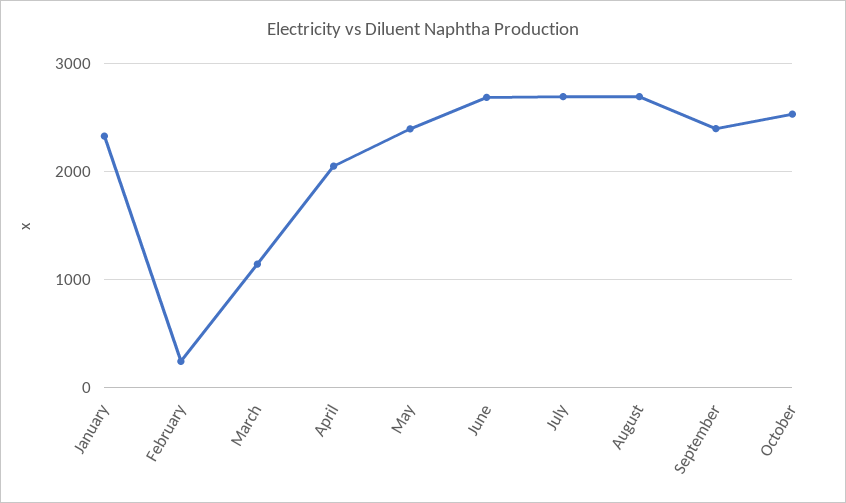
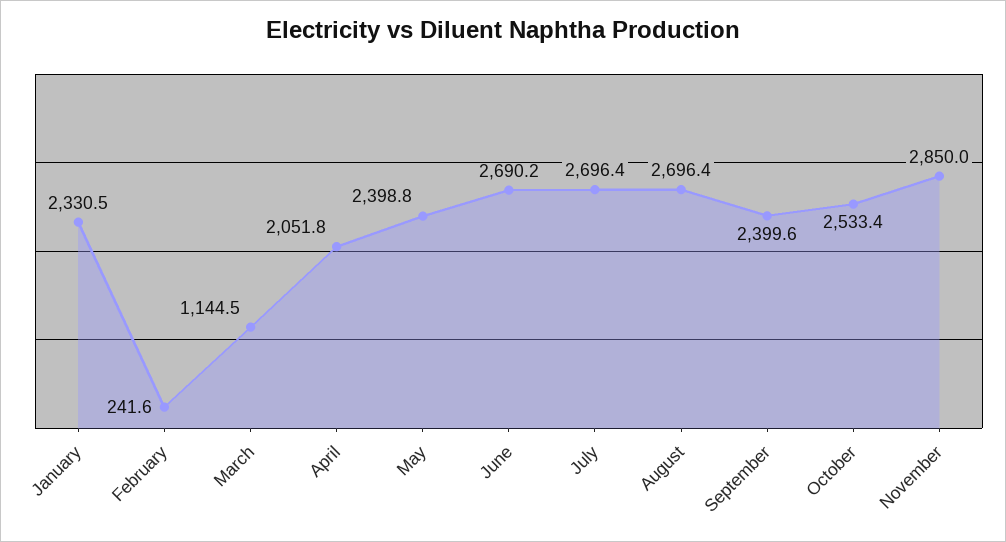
November: none -> 2850

